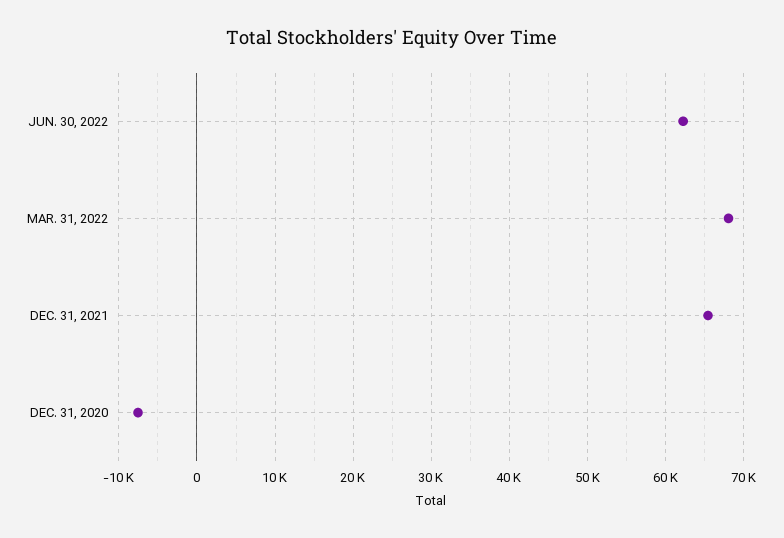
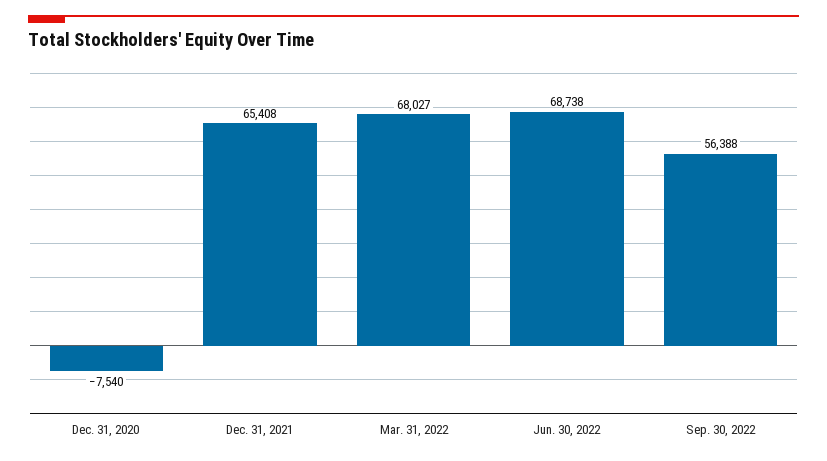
JUN. 30, 2022: 62000 -> 68738
Sep. 30, 2022: none -> 56388

